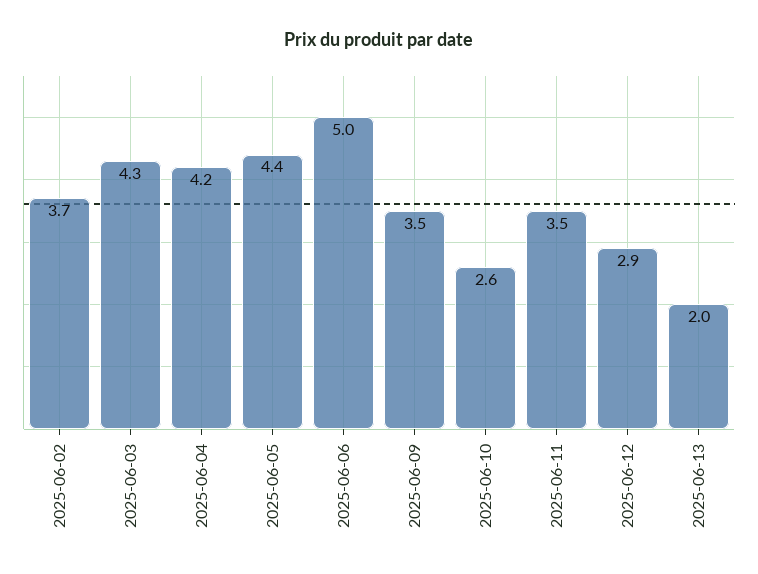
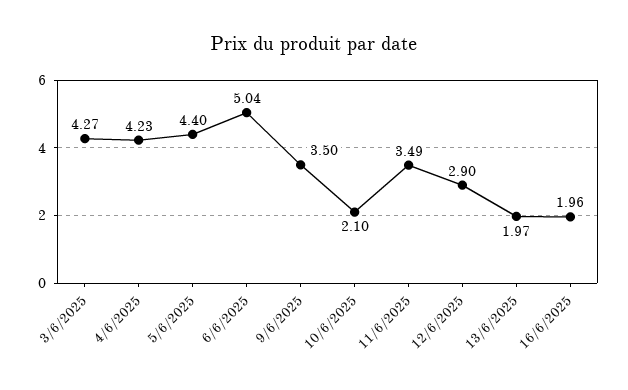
2025-06-02: 3.7 -> none
2025-06-10: 2.6 -> 2.1
16/6/2025: none -> 1.96

